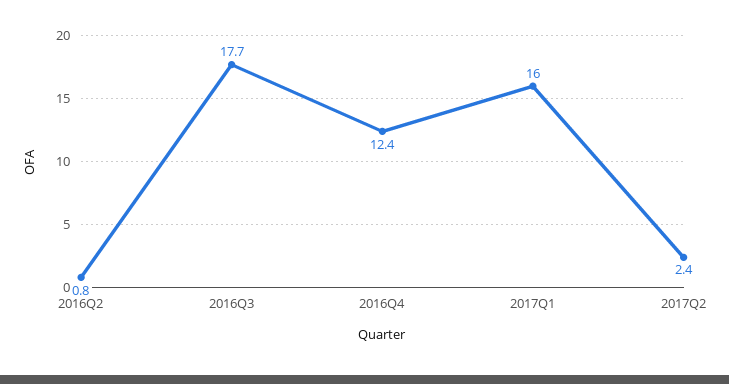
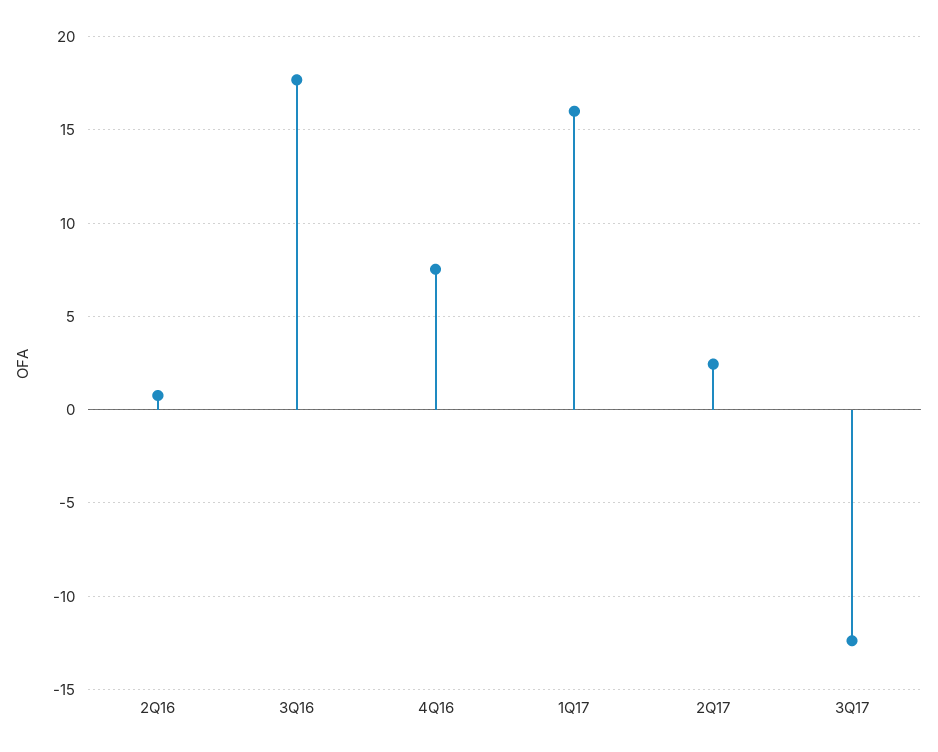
2016Q4: 12.4 -> 7.5
3Q17: none -> -12.5

